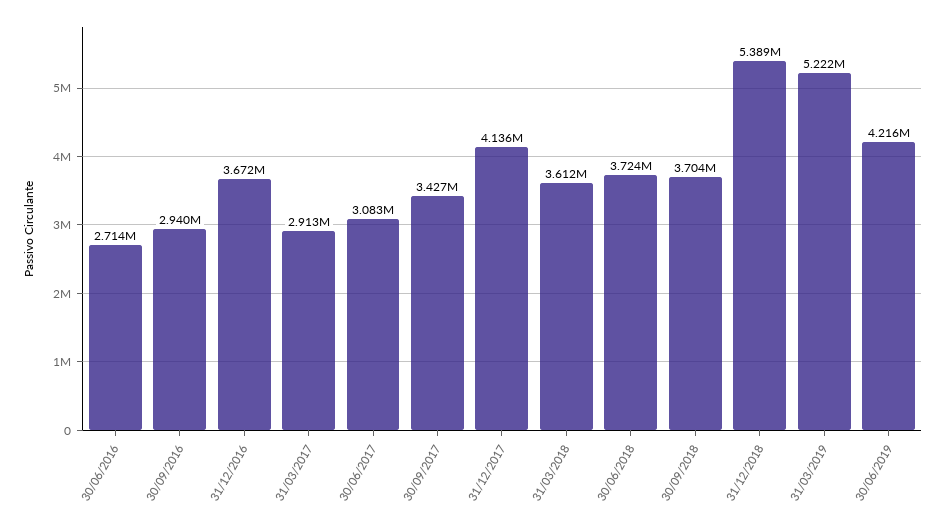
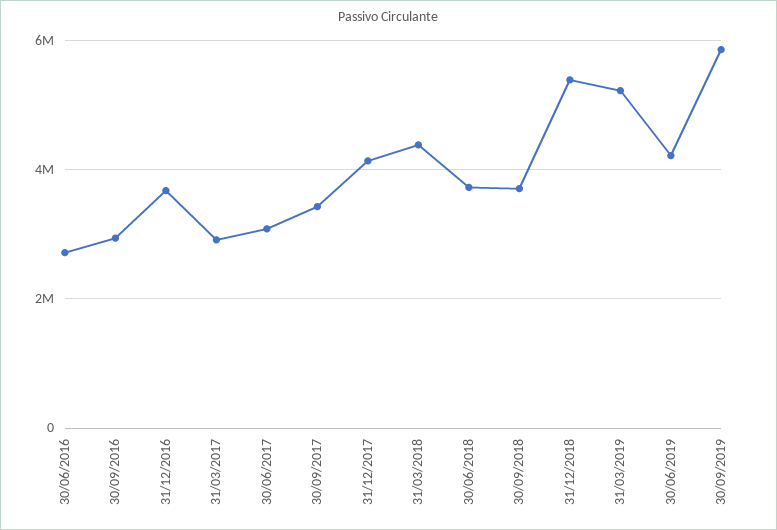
31/03/2018: 3612000 -> 4400000
30/09/2019: none -> 5800000

